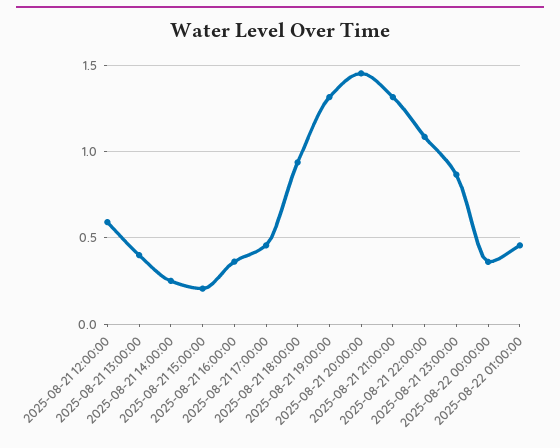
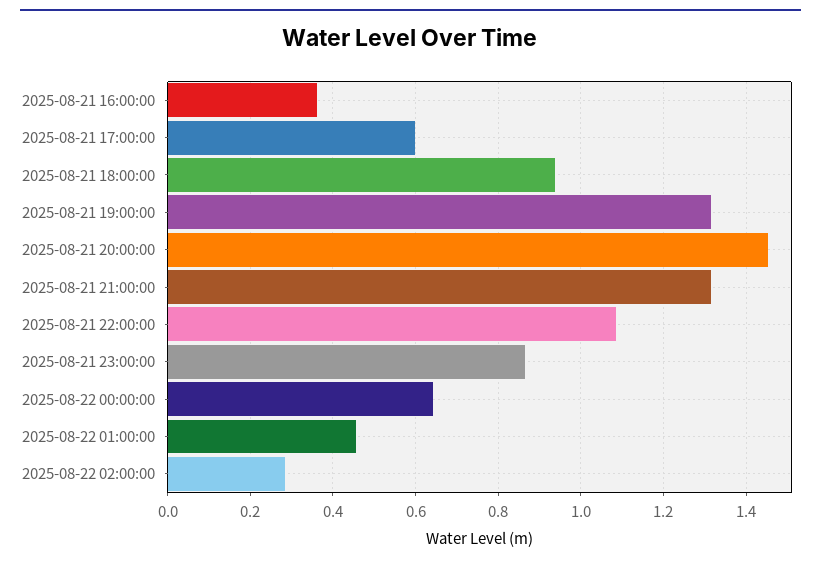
2025-08-21 12:00:00: 0.6 -> none
2025-08-21 13:00:00: 0.4 -> none
2025-08-21 14:00:00: 0.25 -> none
2025-08-21 15:00:00: 0.2 -> none
2025-08-21 17:00:00: 0.45 -> 0.6
2025-08-22 00:00:00: 0.35 -> 0.64
2025-08-22 02:00:00: none -> 0.28

